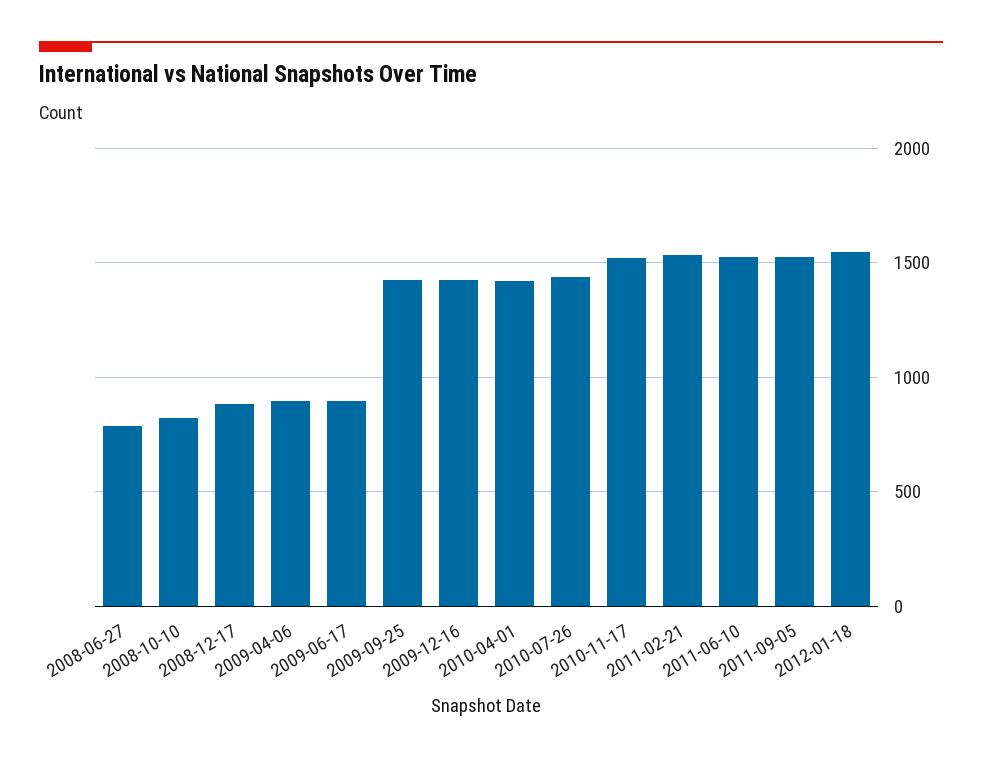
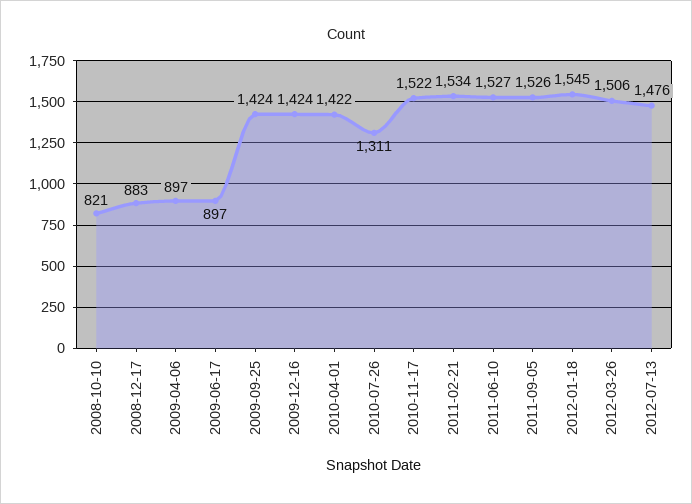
2008-06-27: 800 -> none
2010-07-26: 1450 -> 1311
2012-03-26: none -> 1506
2012-07-13: none -> 1476

